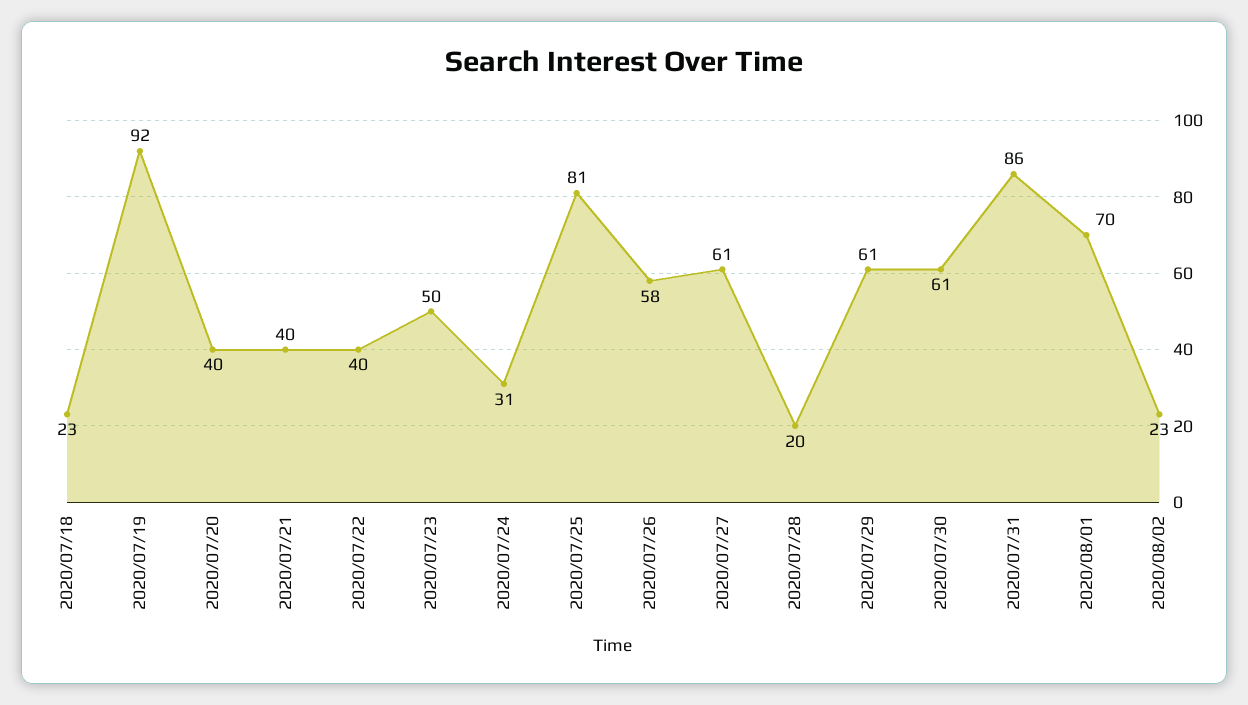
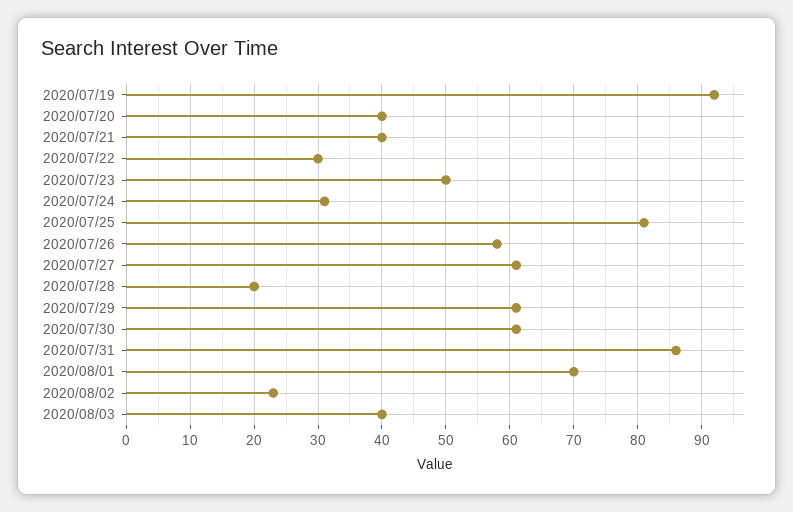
2020/07/18: 23 -> none
2020/07/22: 40 -> 30
2020/08/03: none -> 40

